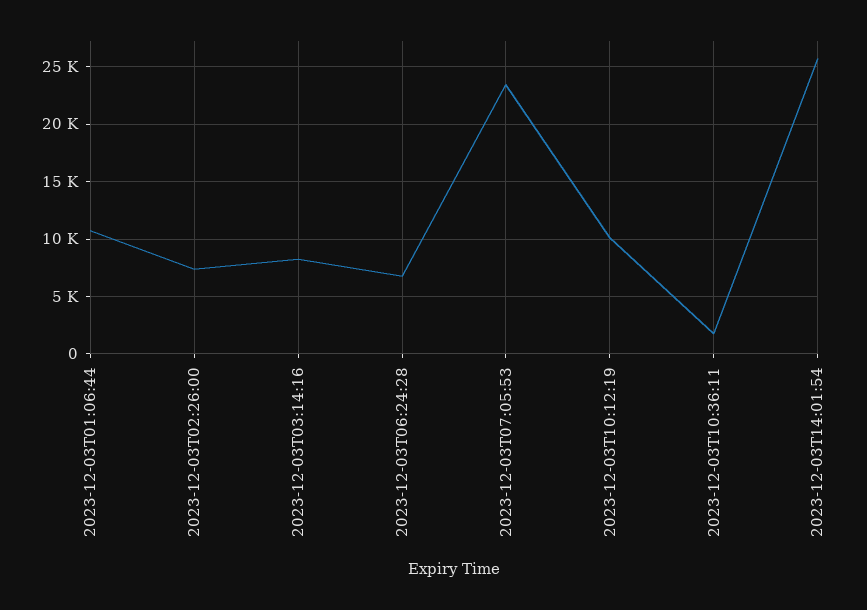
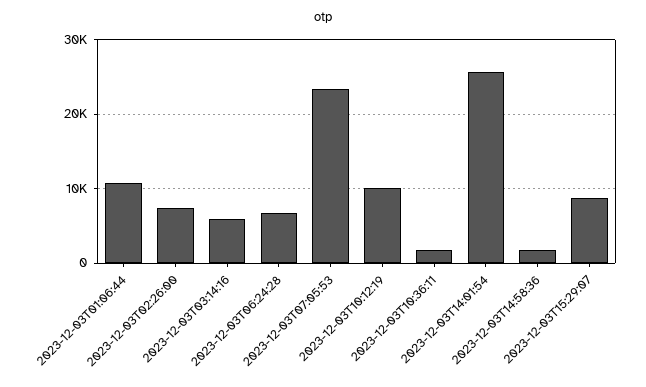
2023-12-03T03:14:16: 8000 -> 6000
2023-12-03T14:58:36: none -> 2000
2023-12-03T15:29:07: none -> 9000

